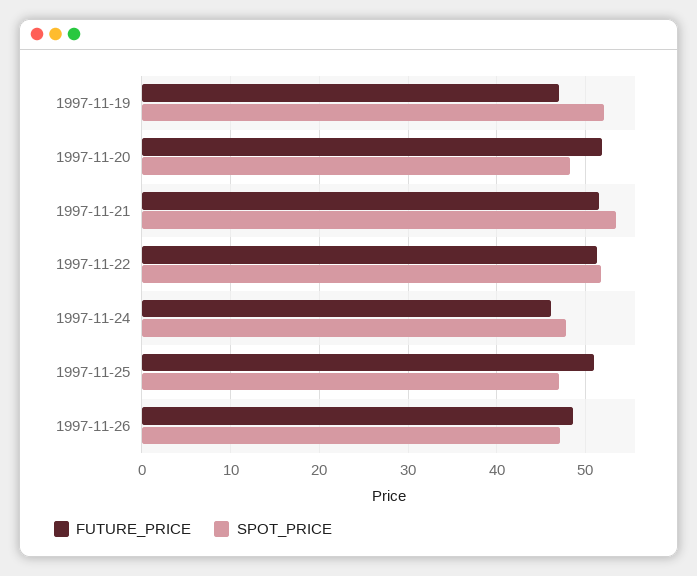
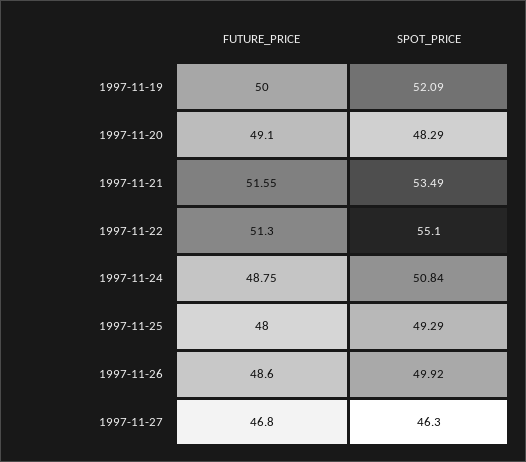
FUTURE_PRICE, 1997-11-19: 47 -> 50
FUTURE_PRICE, 1997-11-20: 52 -> 49.1
SPOT_PRICE, 1997-11-22: 52 -> 55.1
FUTURE_PRICE, 1997-11-24: 46 -> 48.75
SPOT_PRICE, 1997-11-24: 48 -> 50.84
FUTURE_PRICE, 1997-11-25: 51 -> 48
SPOT_PRICE, 1997-11-25: 47 -> 49.29
SPOT_PRICE, 1997-11-26: 47 -> 49.92
FUTURE_PRICE, 1997-11-27: none -> 46.8
SPOT_PRICE, 1997-11-27: none -> 46.3

